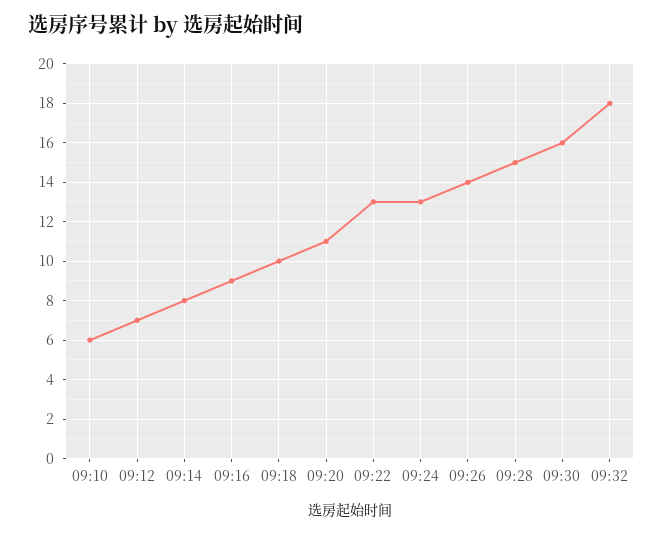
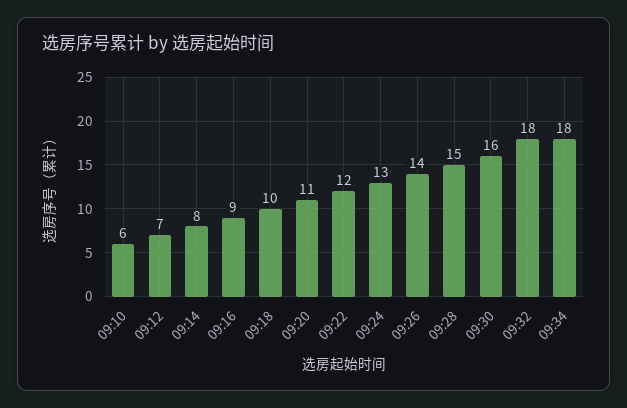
09:22: 13 -> 12
09:34: none -> 18

